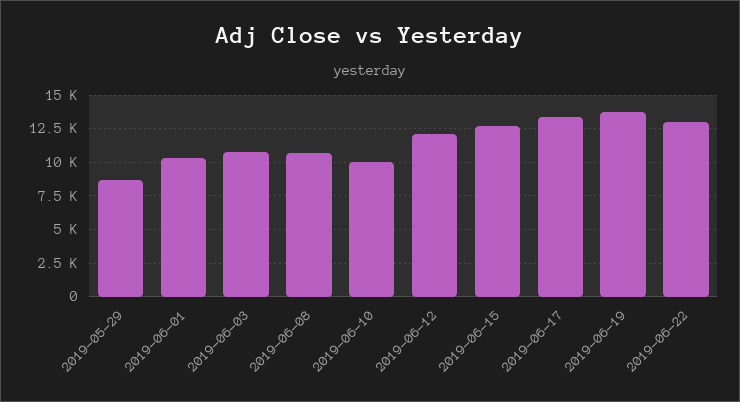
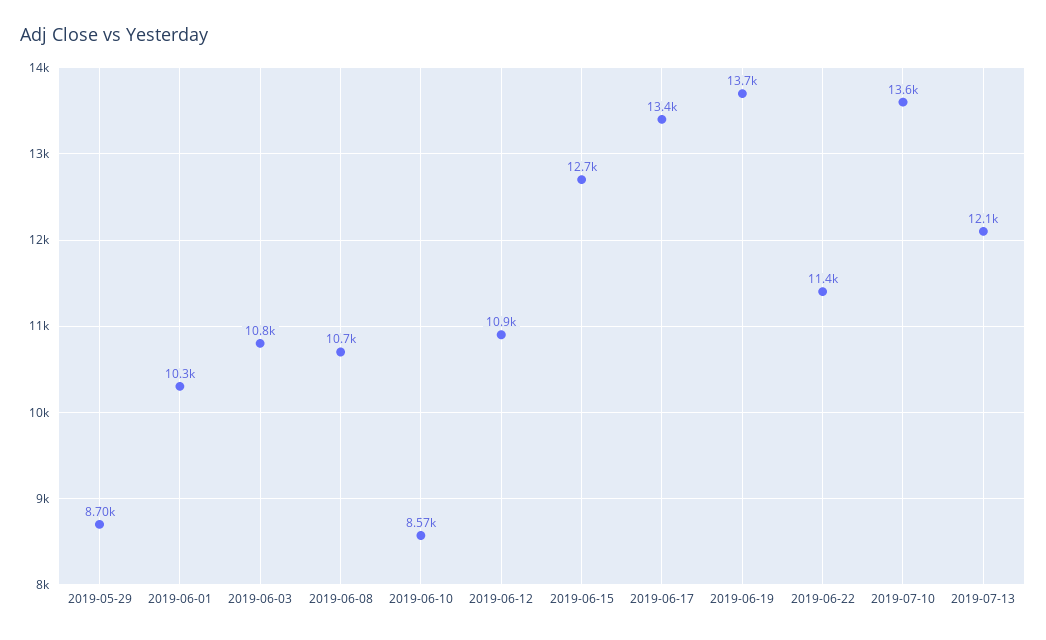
2019-06-10: 10000 -> 8570
2019-06-12: 12000 -> 10900
2019-06-22: 13000 -> 11400
2019-07-10: none -> 13600
2019-07-13: none -> 12100

